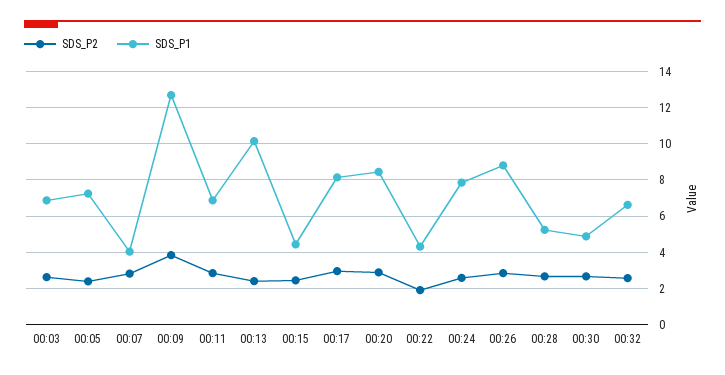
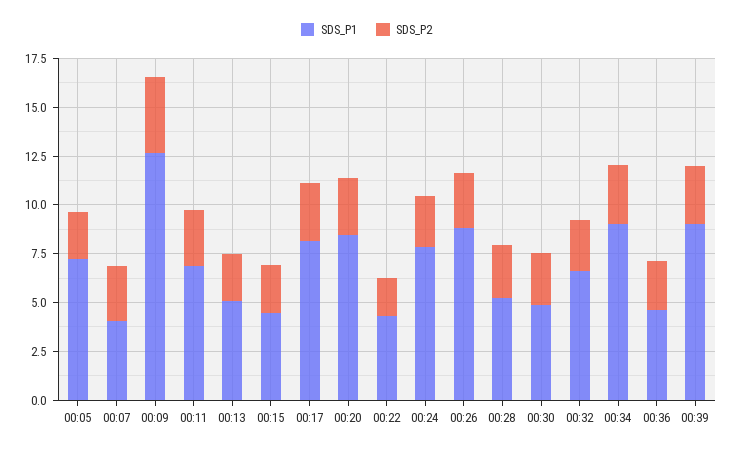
SDS_P2, 00:03: 2.5 -> none
SDS_P1, 00:03: 7 -> none
SDS_P1, 00:13: 10 -> 5
SDS_P1, 00:34: none -> 9
SDS_P2, 00:34: none -> 3
SDS_P1, 00:36: none -> 4.5
SDS_P2, 00:36: none -> 2.5
SDS_P1, 00:39: none -> 9
SDS_P2, 00:39: none -> 3

